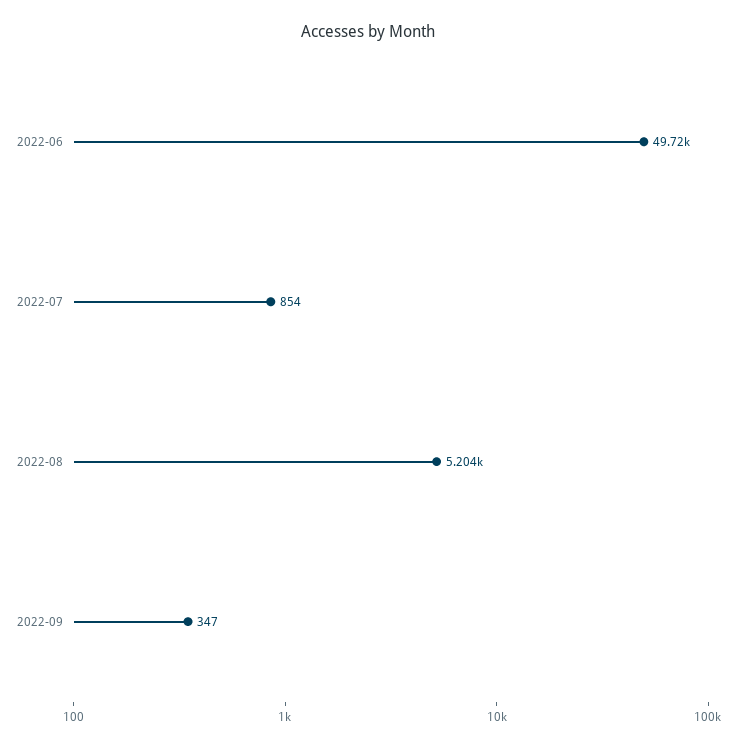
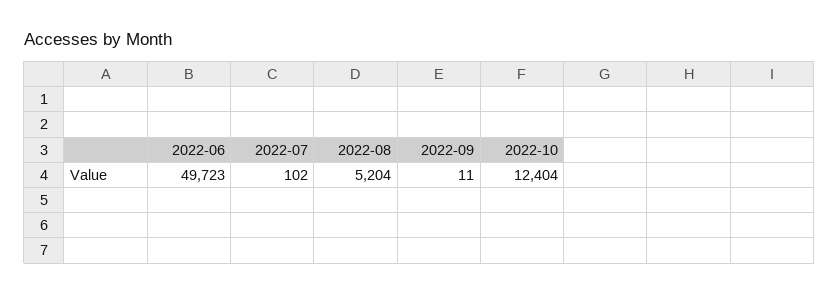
2022-07: 854 -> 102
2022-09: 347 -> 11
2022-10: none -> 12404

